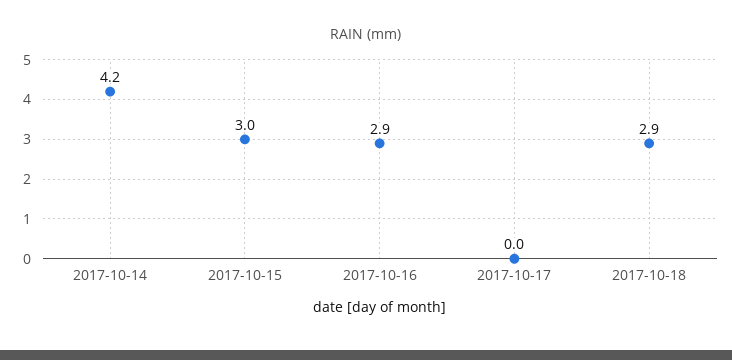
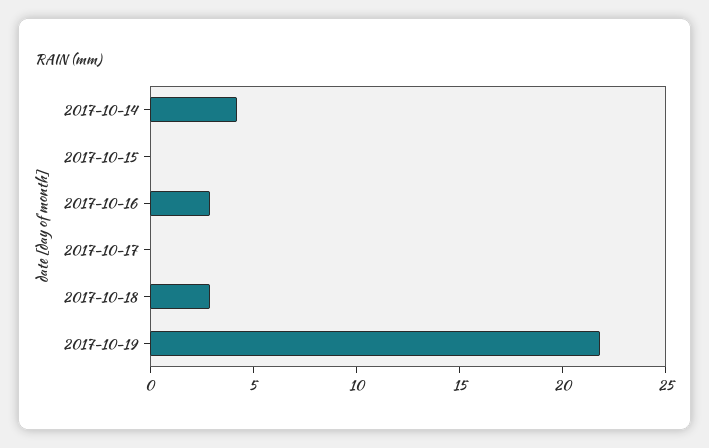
2017-10-15: 3 -> 0
2017-10-19: none -> 22

